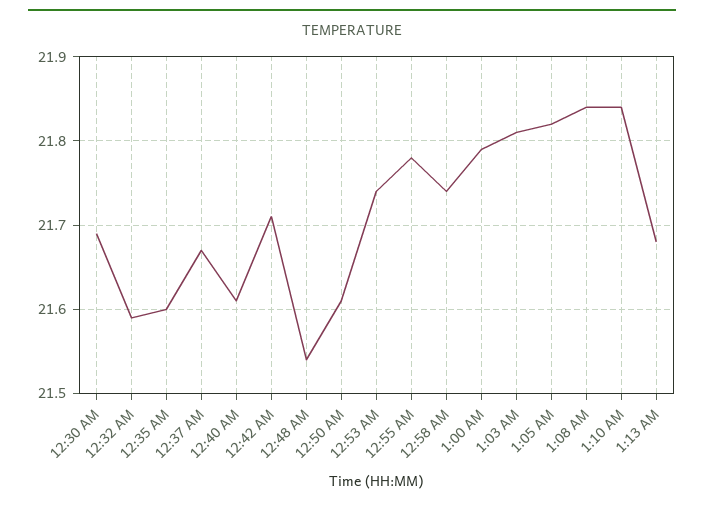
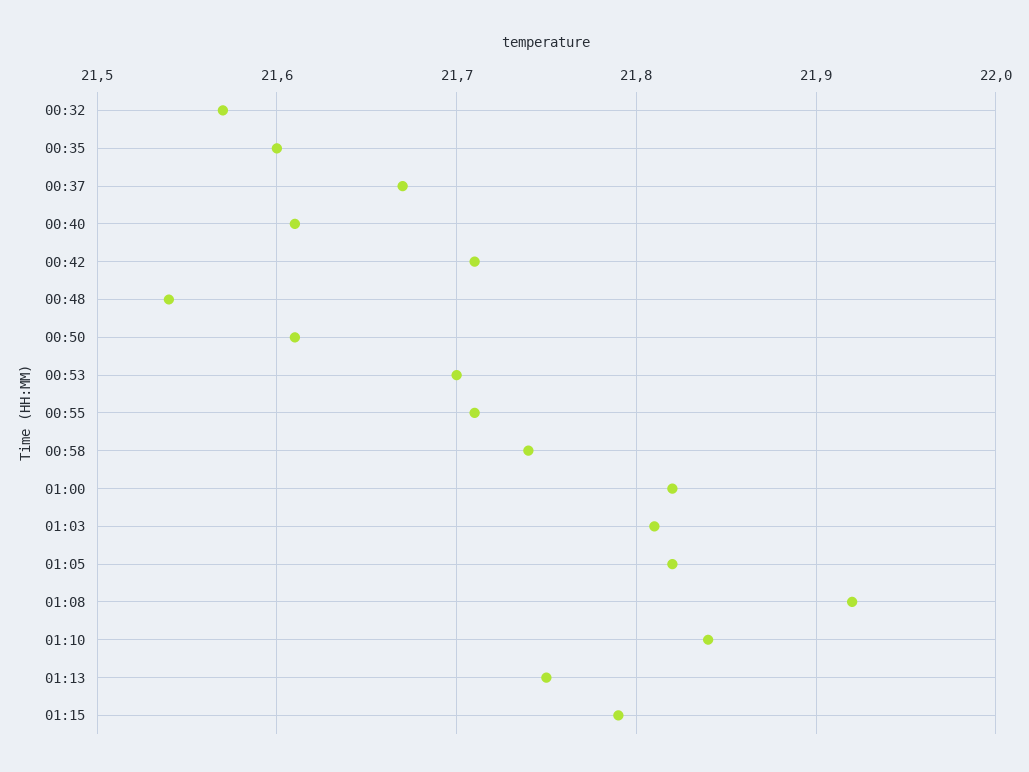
12:30 AM: 21.69 -> none
12:32 AM: 21.59 -> 21.57
12:53 AM: 21.74 -> 21.7
12:55 AM: 21.78 -> 21.71
1:00 AM: 21.79 -> 21.82
1:08 AM: 21.84 -> 21.92
1:13 AM: 21.68 -> 21.75
01:15: none -> 21.79

